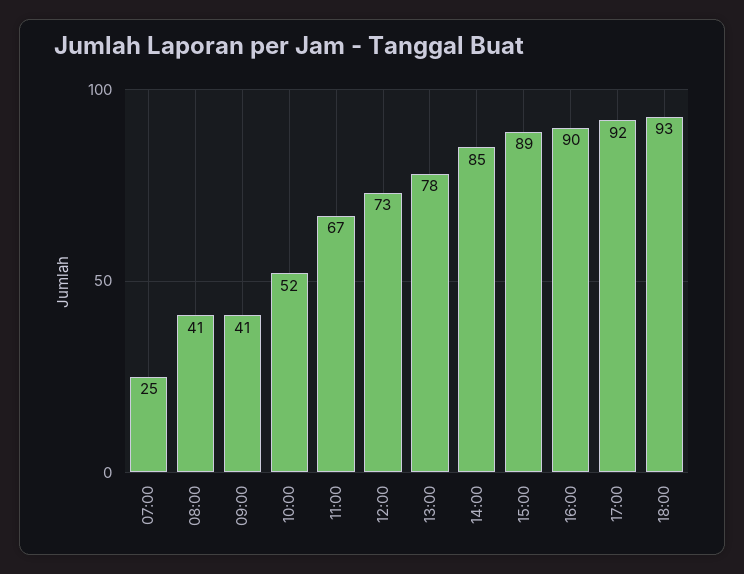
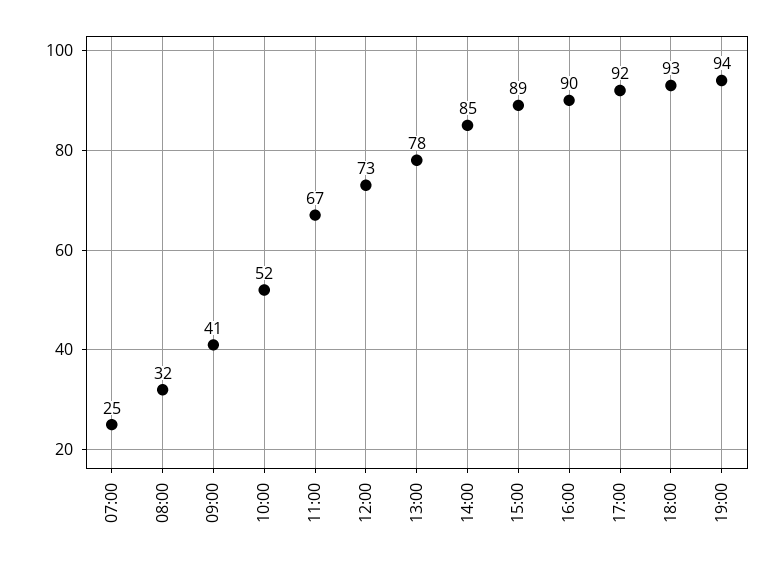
08:00: 41 -> 32
19:00: none -> 94

